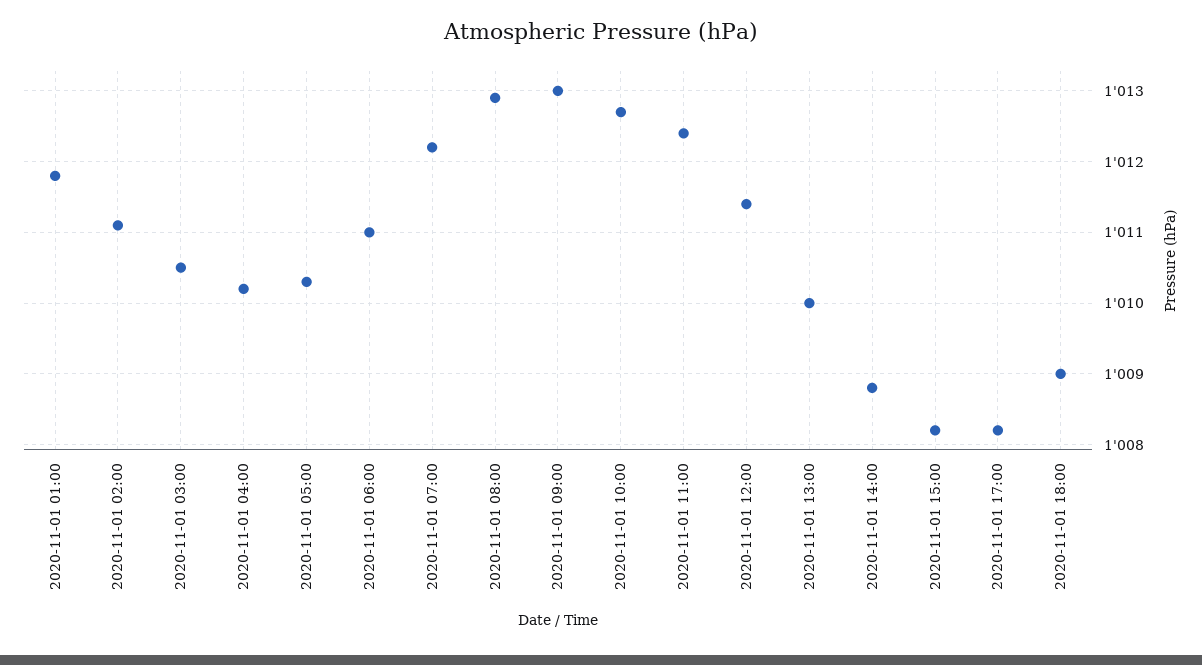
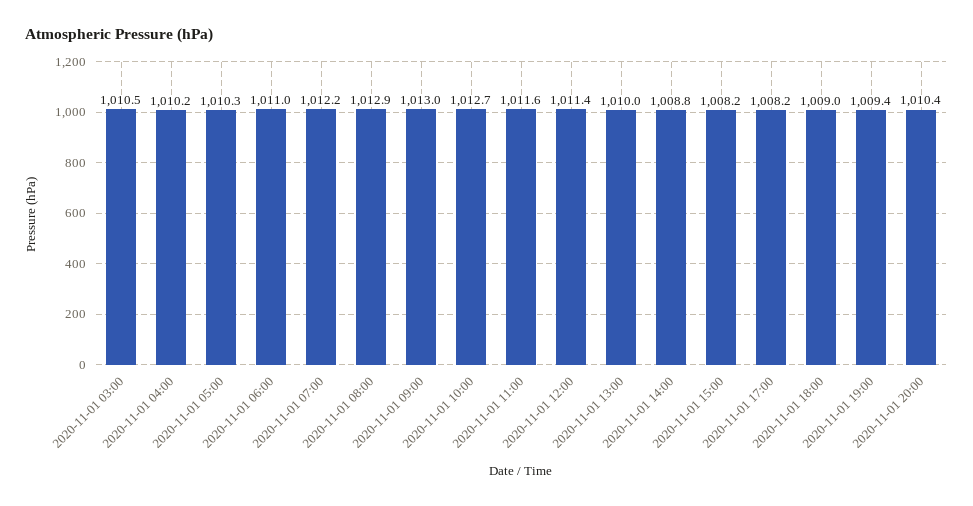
2020-11-01 01:00: 1011.8 -> none
2020-11-01 02:00: 1011.1 -> none
2020-11-01 11:00: 1012.4 -> 1011.6
2020-11-01 19:00: none -> 1009.4
2020-11-01 20:00: none -> 1010.4

